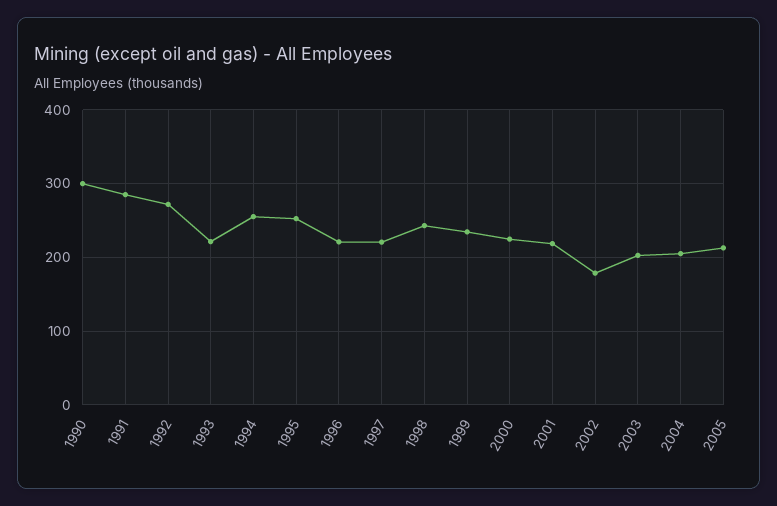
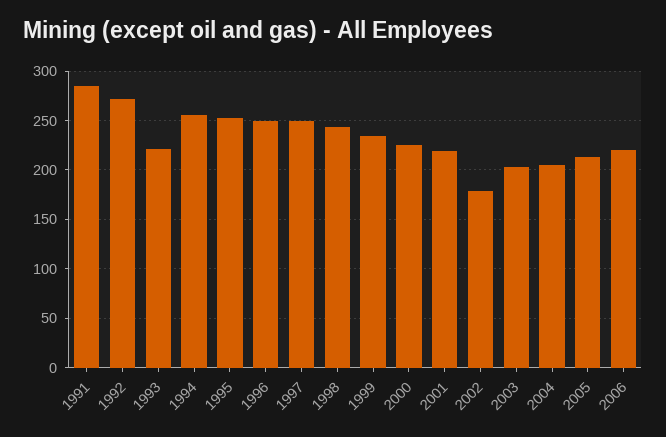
1990: 300 -> none
1996: 220 -> 250
1997: 220 -> 250
2006: none -> 220

